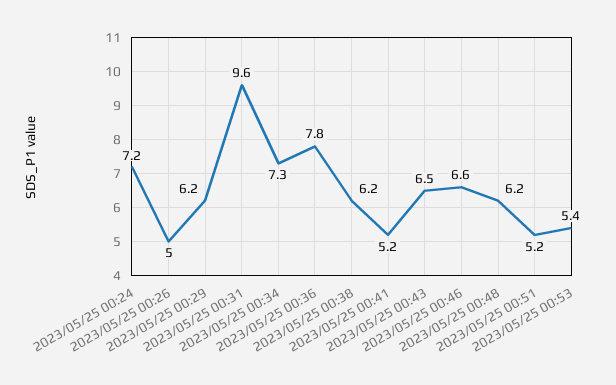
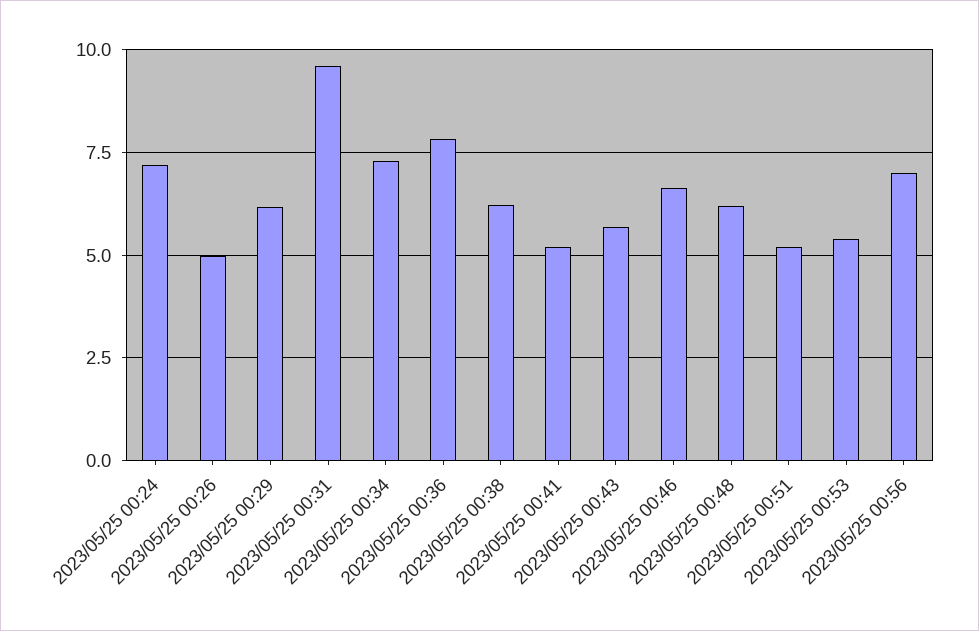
2023/05/25 00:43: 6.5 -> 5.75
2023/05/25 00:56: none -> 7

